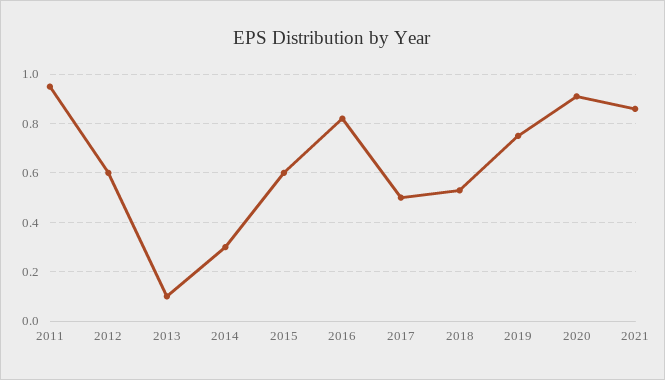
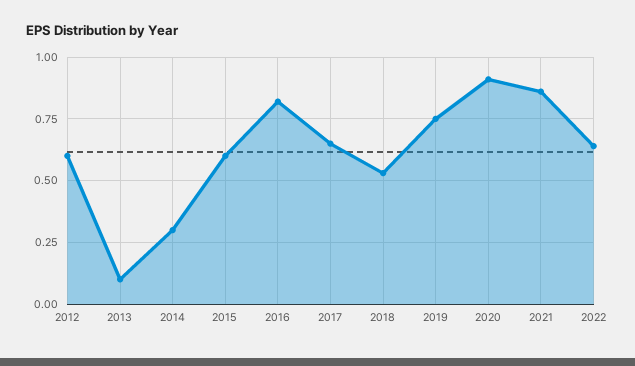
2011: 0.95 -> none
2017: 0.5 -> 0.65
2022: none -> 0.65

